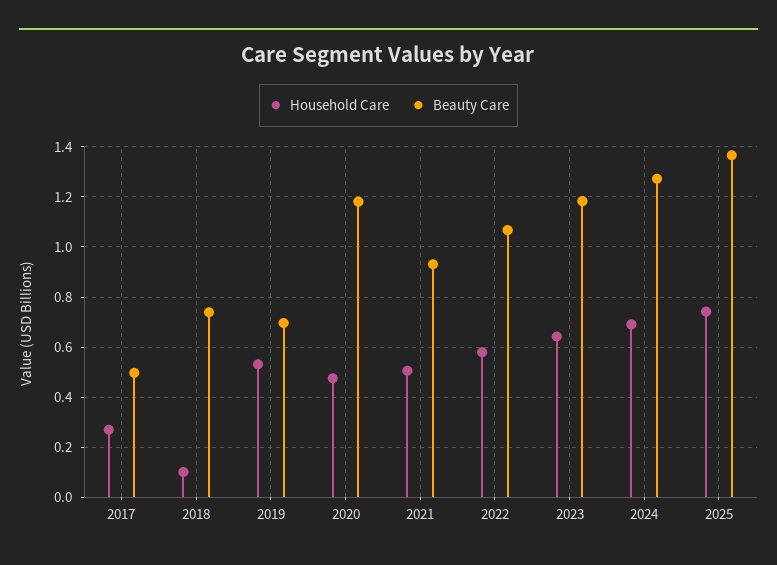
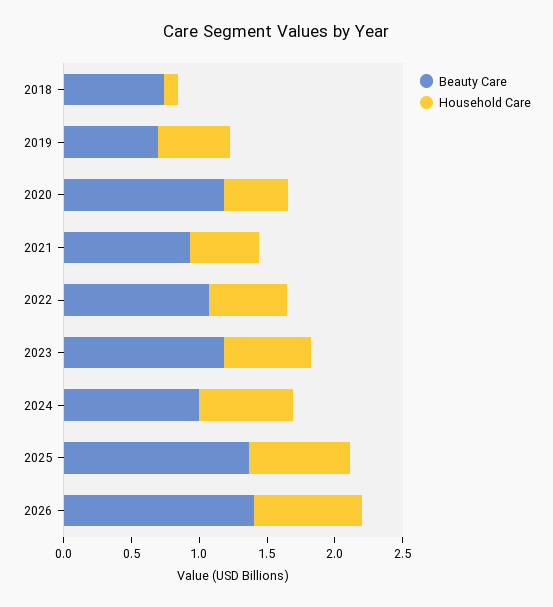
Household Care, 2017: 0.275 -> none
Beauty Care, 2017: 0.5 -> none
Beauty Care, 2024: 1.275 -> 1
Beauty Care, 2026: none -> 1.4
Household Care, 2026: none -> 0.8

